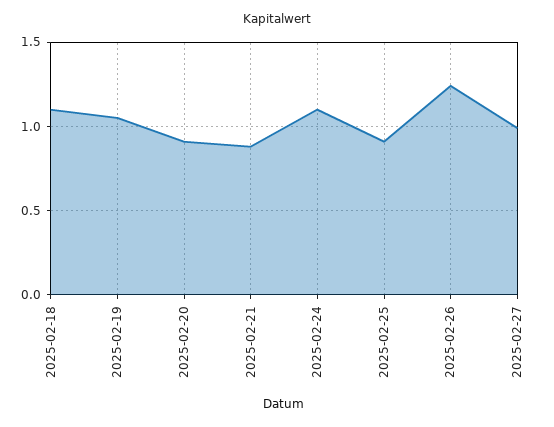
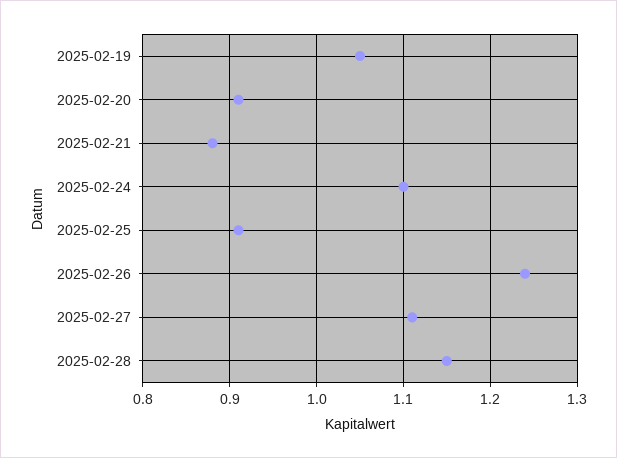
2025-02-18: 1.1 -> none
2025-02-27: 1 -> 1.11
2025-02-28: none -> 1.15

